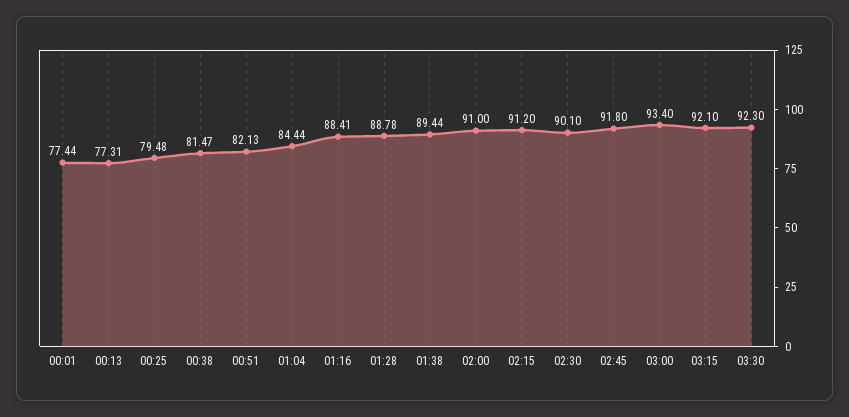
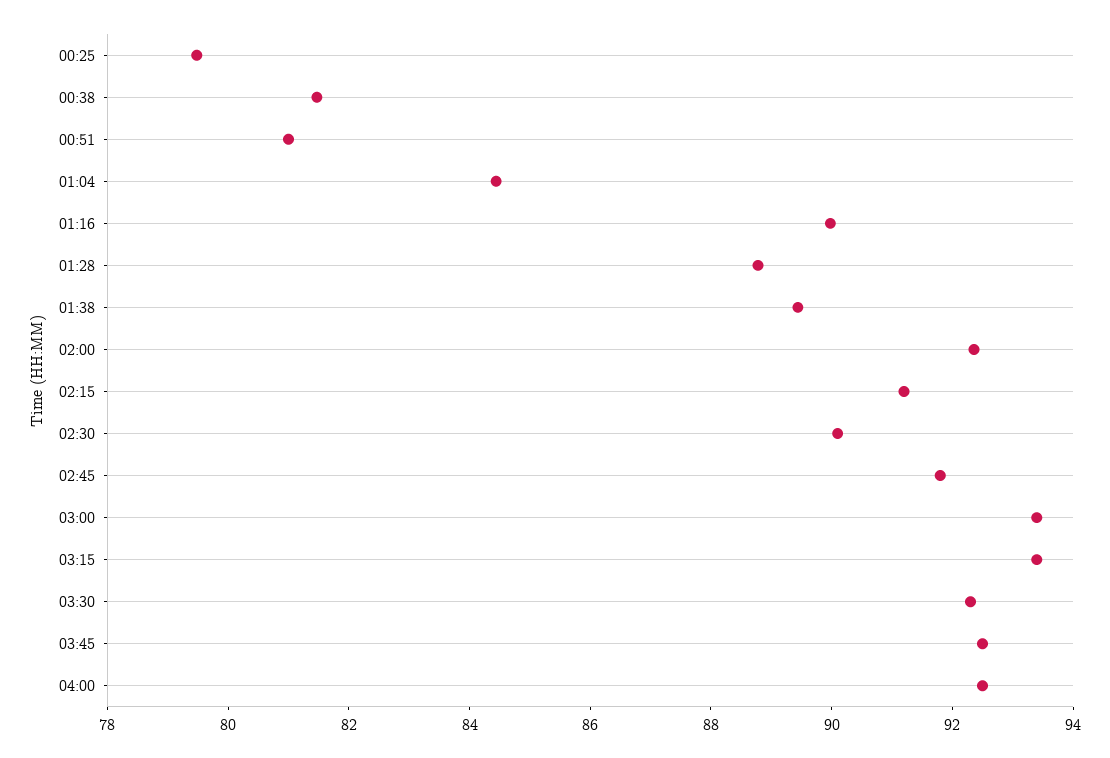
00:01: 77.44 -> none
00:13: 77.31 -> none
00:51: 82.13 -> 81
01:16: 88.41 -> 90
02:00: 91 -> 92.5
03:15: 92.1 -> 93.5
03:45: none -> 92.5
04:00: none -> 92.5

